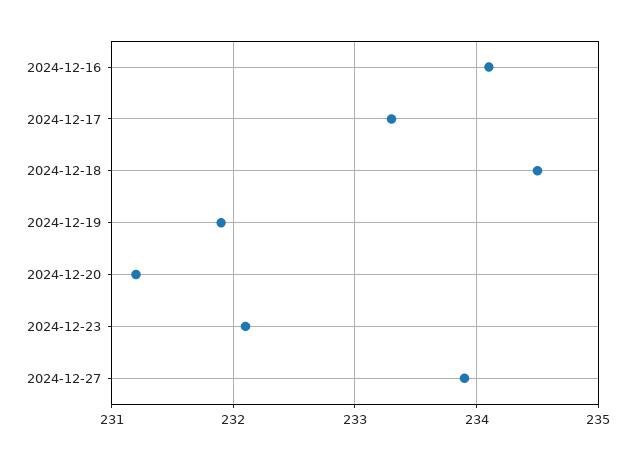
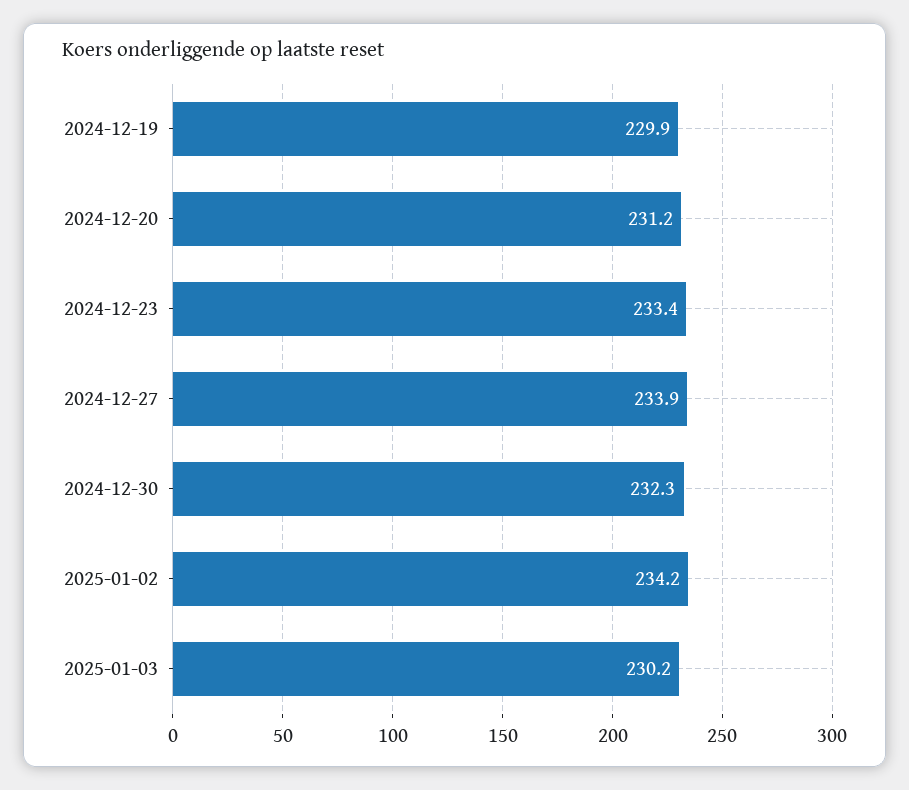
2024-12-16: 234.1 -> none
2024-12-17: 233.3 -> none
2024-12-18: 234.5 -> none
2024-12-19: 231.9 -> 229.9
2024-12-23: 232.1 -> 233.4
2024-12-30: none -> 232.3
2025-01-02: none -> 234.2
2025-01-03: none -> 230.2

